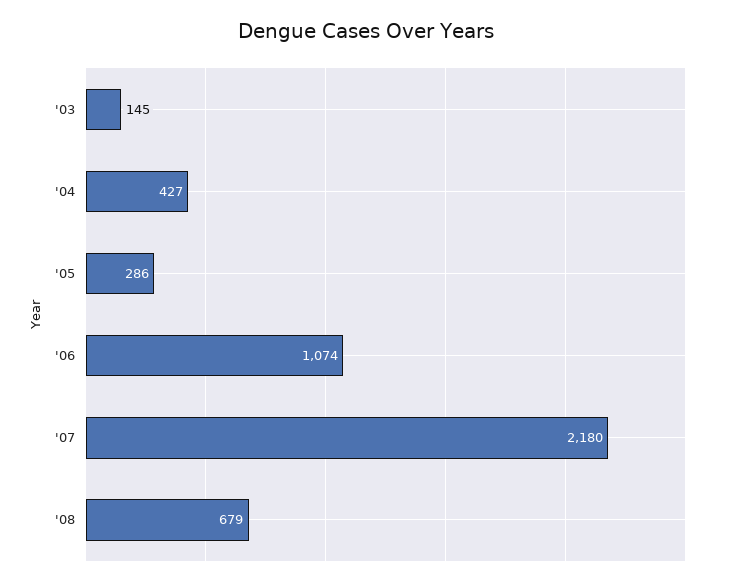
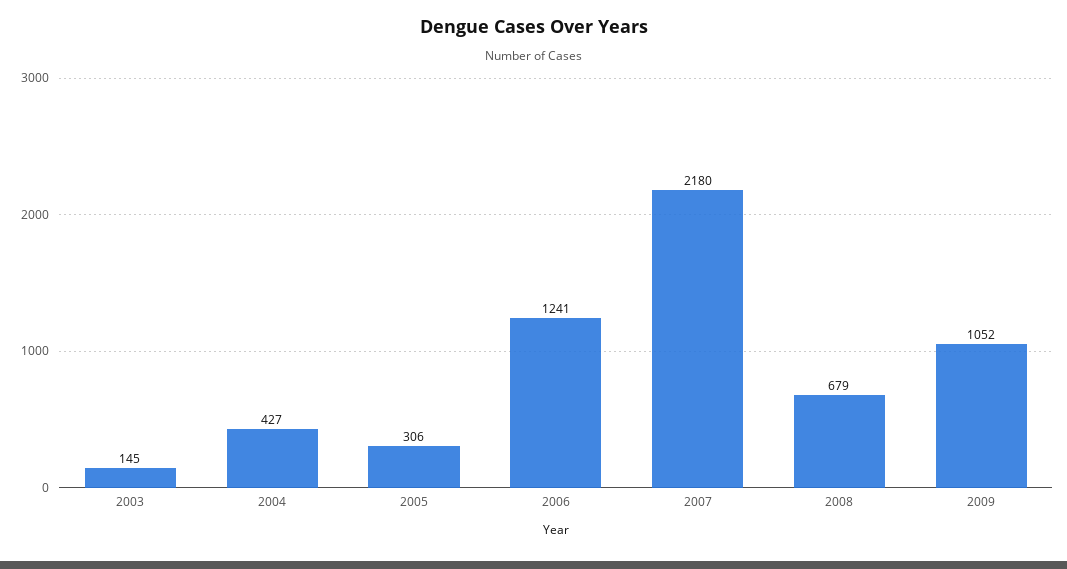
'05: 286 -> 306
'06: 1074 -> 1241
2009: none -> 1052

